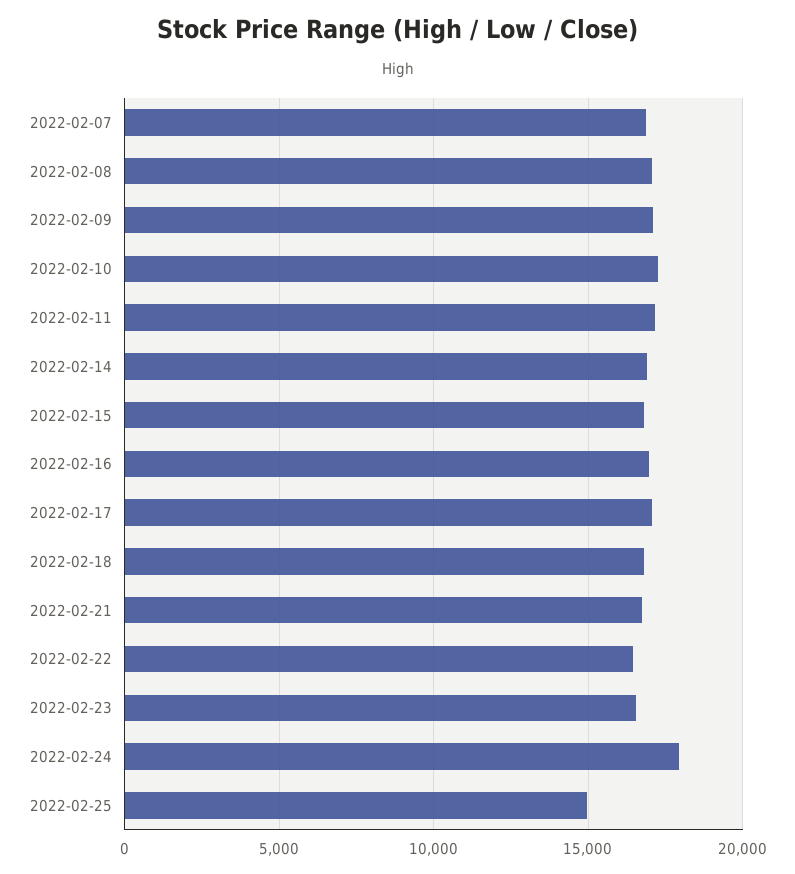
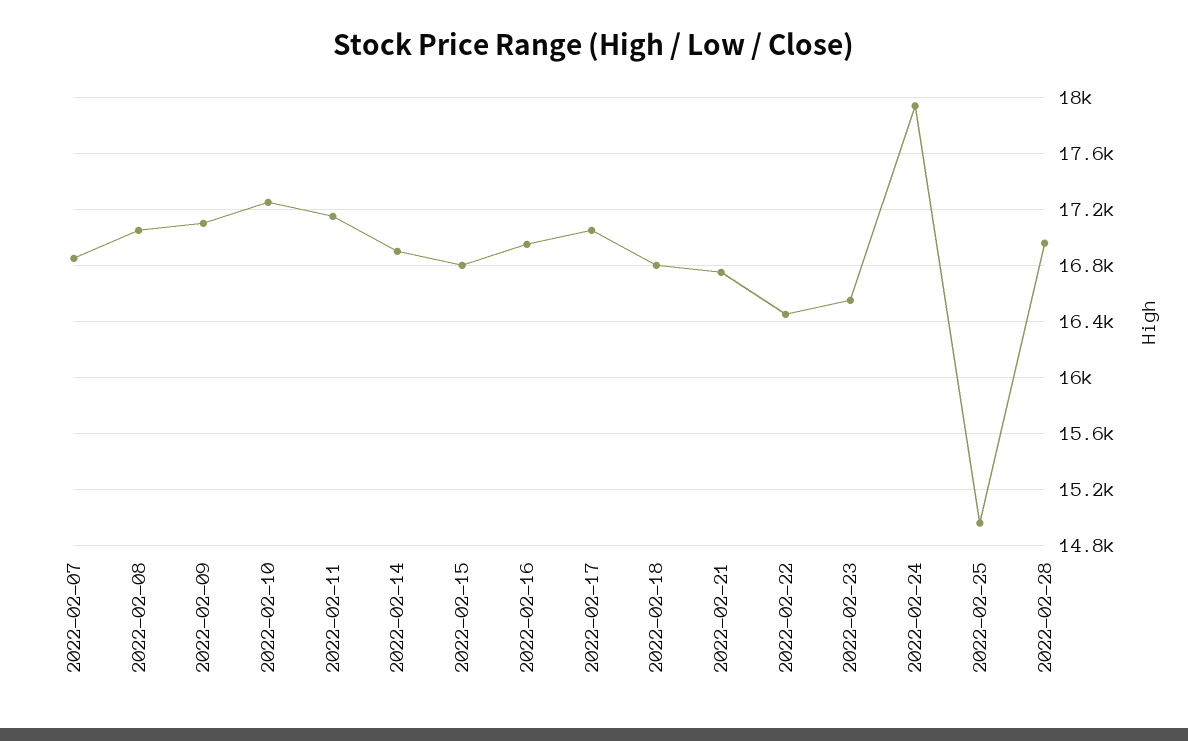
2022-02-28: none -> 16950

